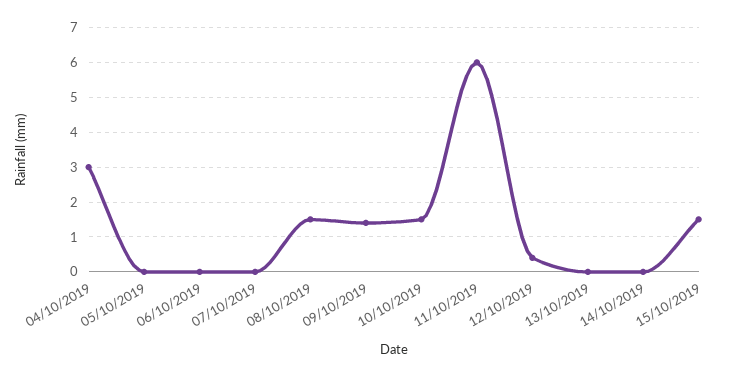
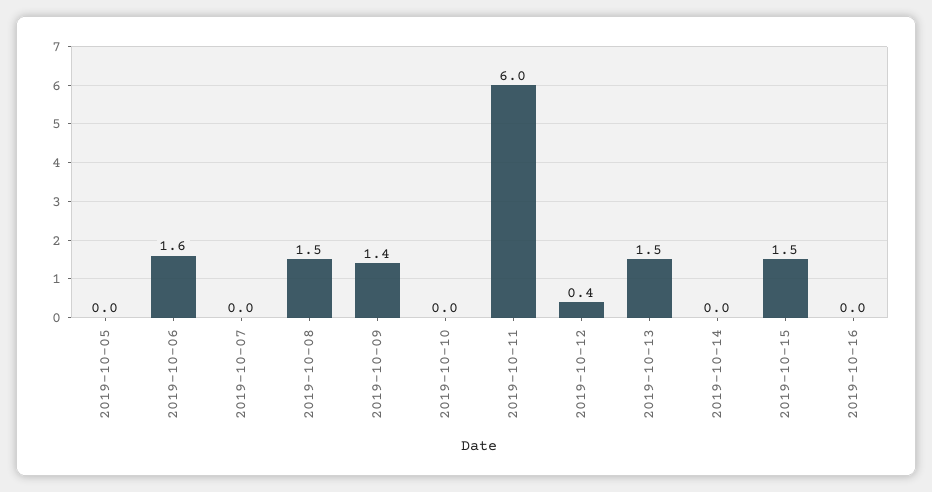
04/10/2019: 3 -> none
06/10/2019: 0 -> 1.6
10/10/2019: 1.5 -> 0
13/10/2019: 0 -> 1.5
2019-10-16: none -> 0

